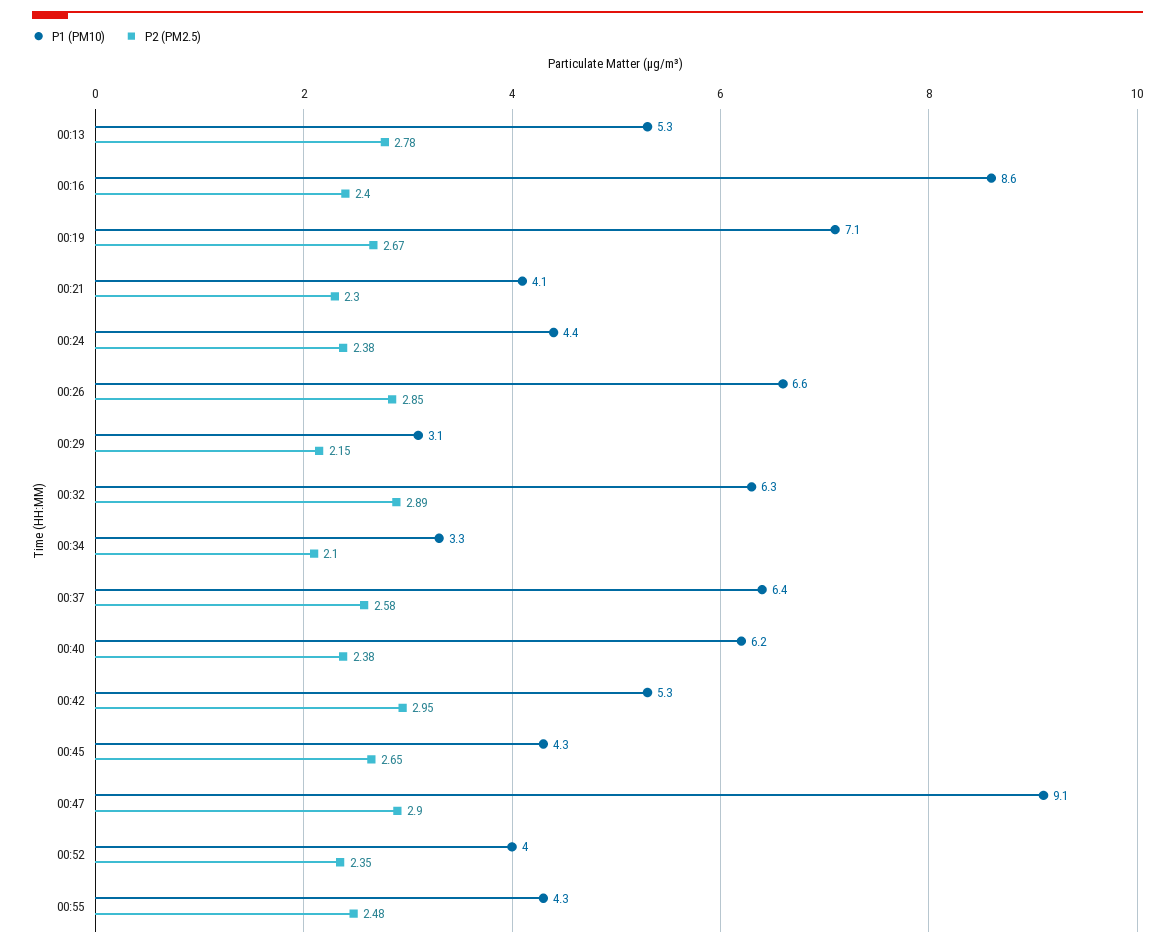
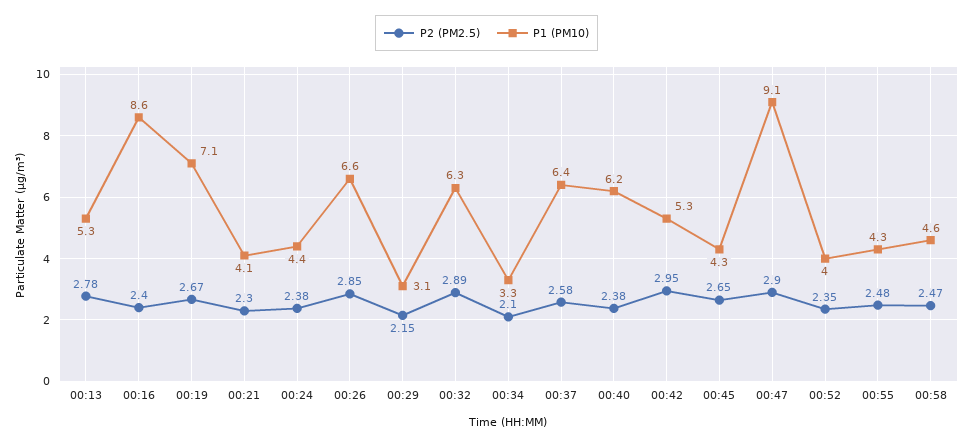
P2 (PM2.5), 00:58: none -> 2.47
P1 (PM10), 00:58: none -> 4.6

